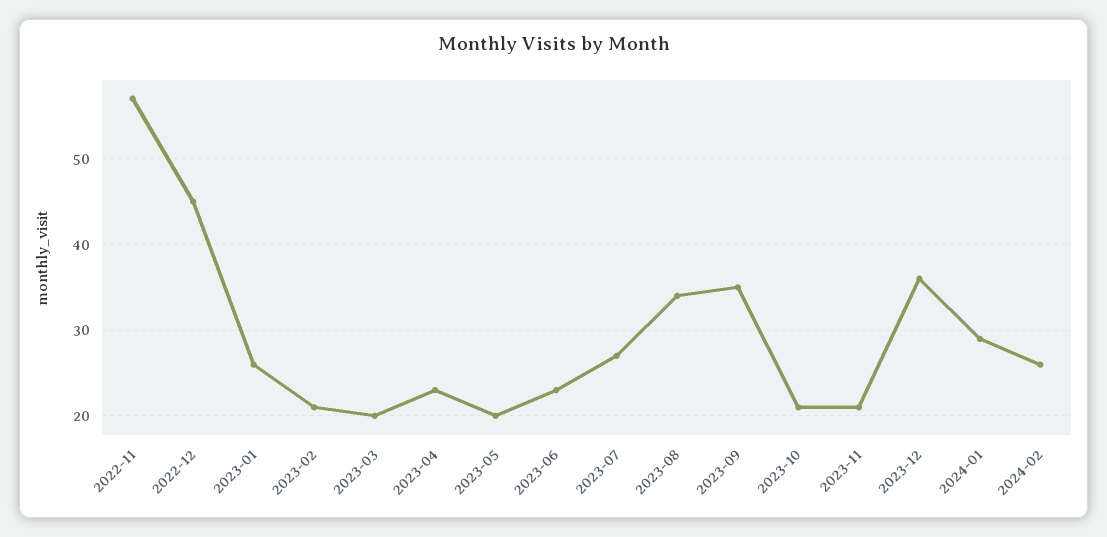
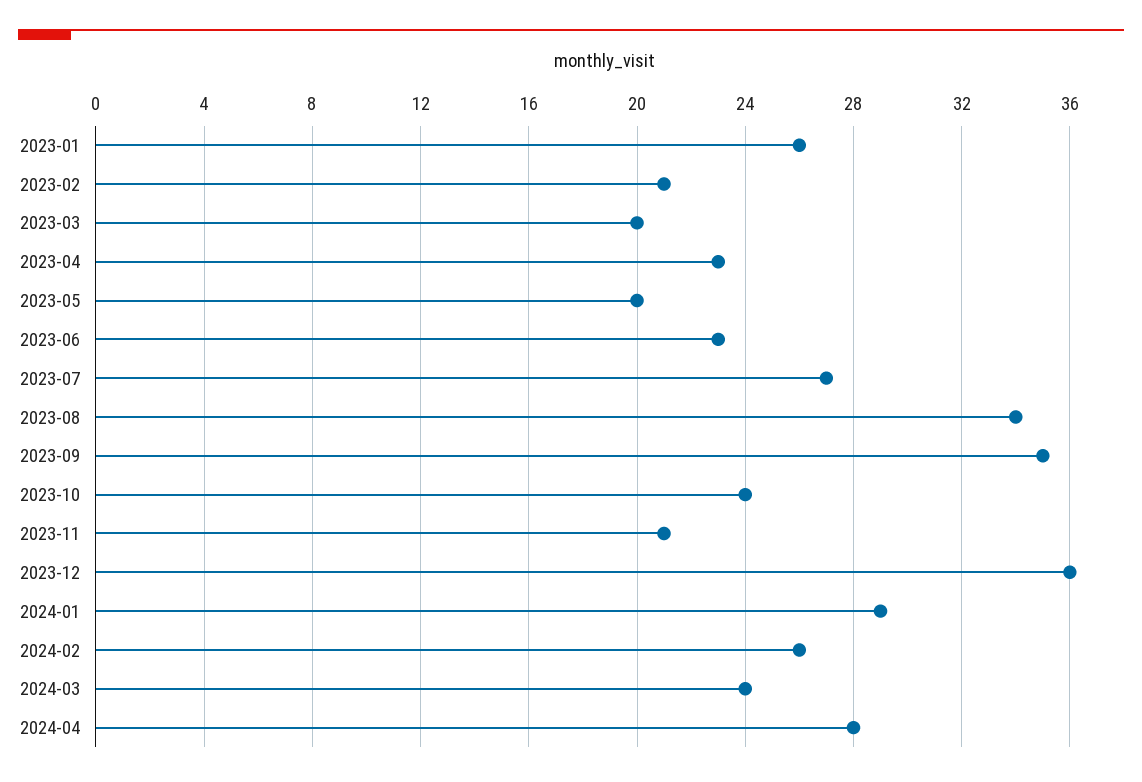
2022-11: 57 -> none
2022-12: 45 -> none
2023-10: 21 -> 24
2024-03: none -> 24
2024-04: none -> 28

